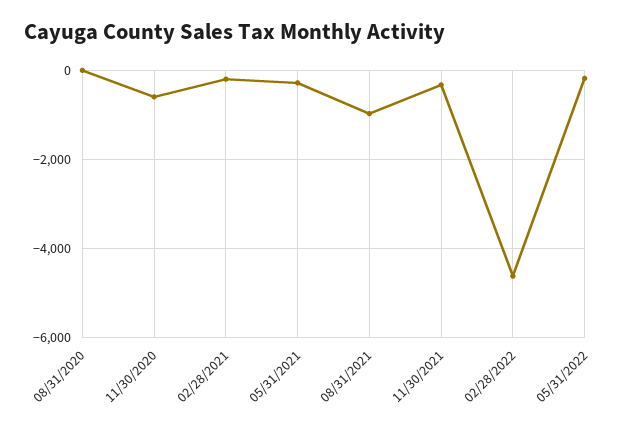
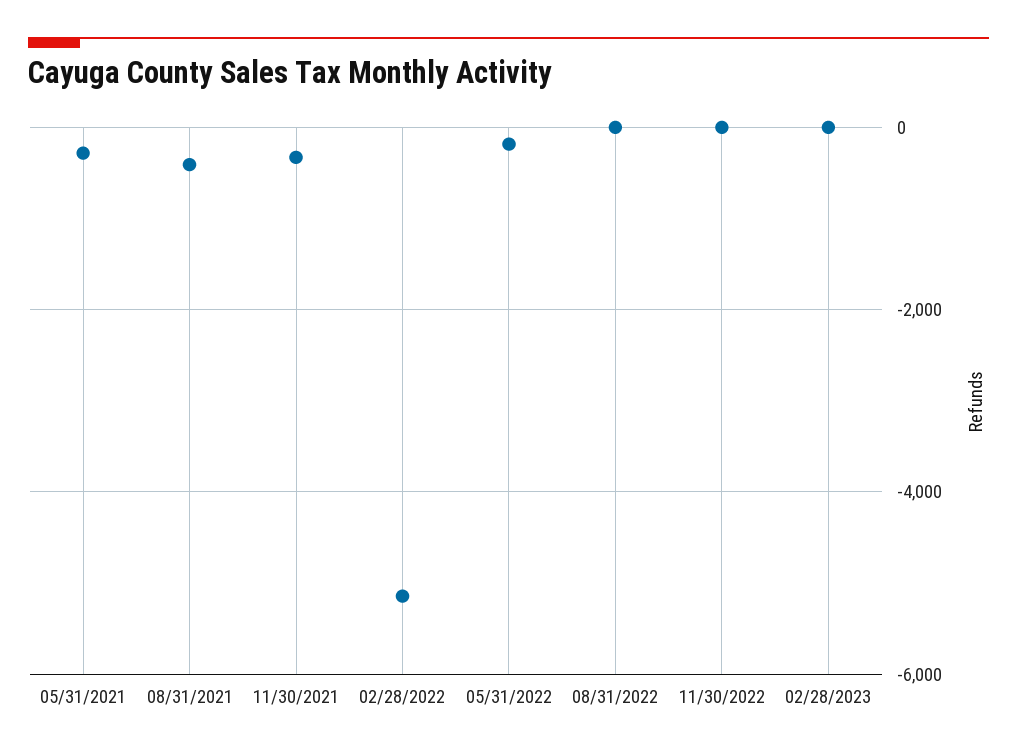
08/31/2020: 0 -> none
11/30/2020: -600 -> none
02/28/2021: -200 -> none
08/31/2021: -1000 -> -400
02/28/2022: -4600 -> -5200
08/31/2022: none -> 0
11/30/2022: none -> 0
02/28/2023: none -> 0

